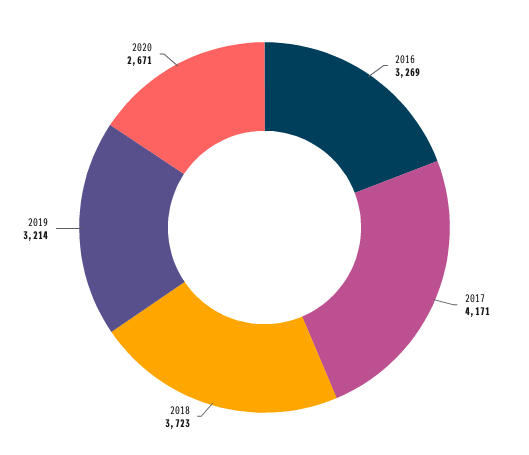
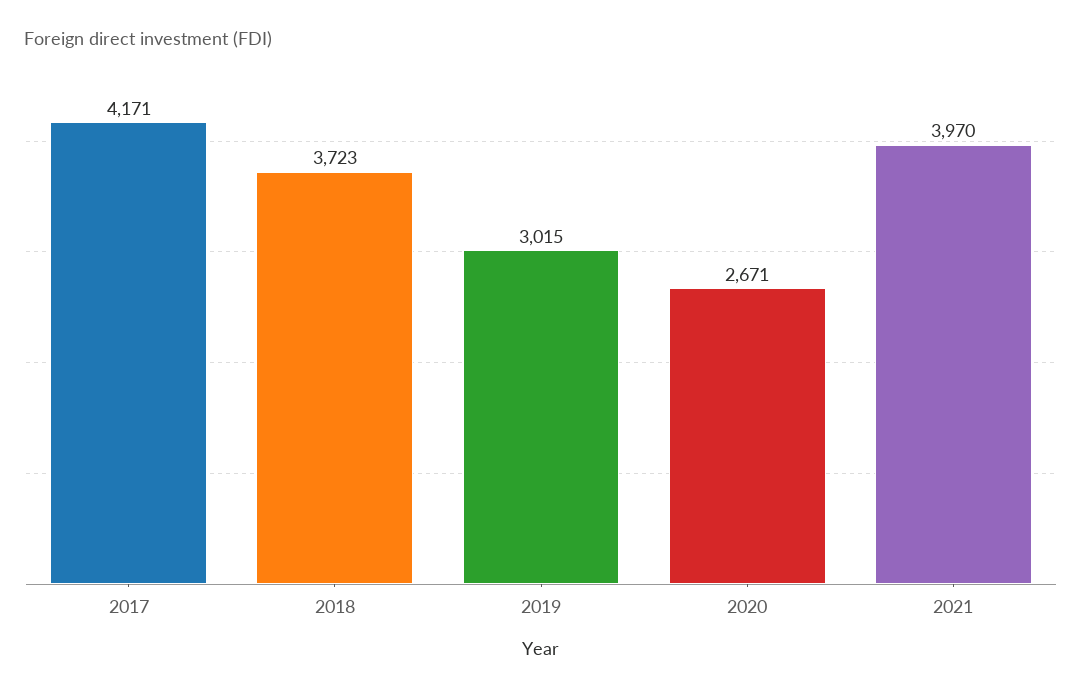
2016: 3269 -> none
2019: 3214 -> 3015
2021: none -> 3970

